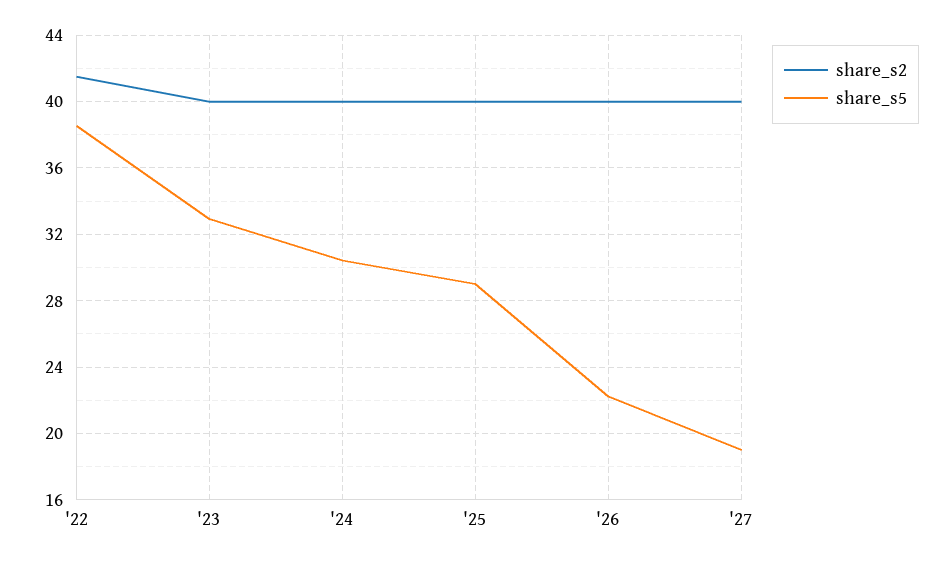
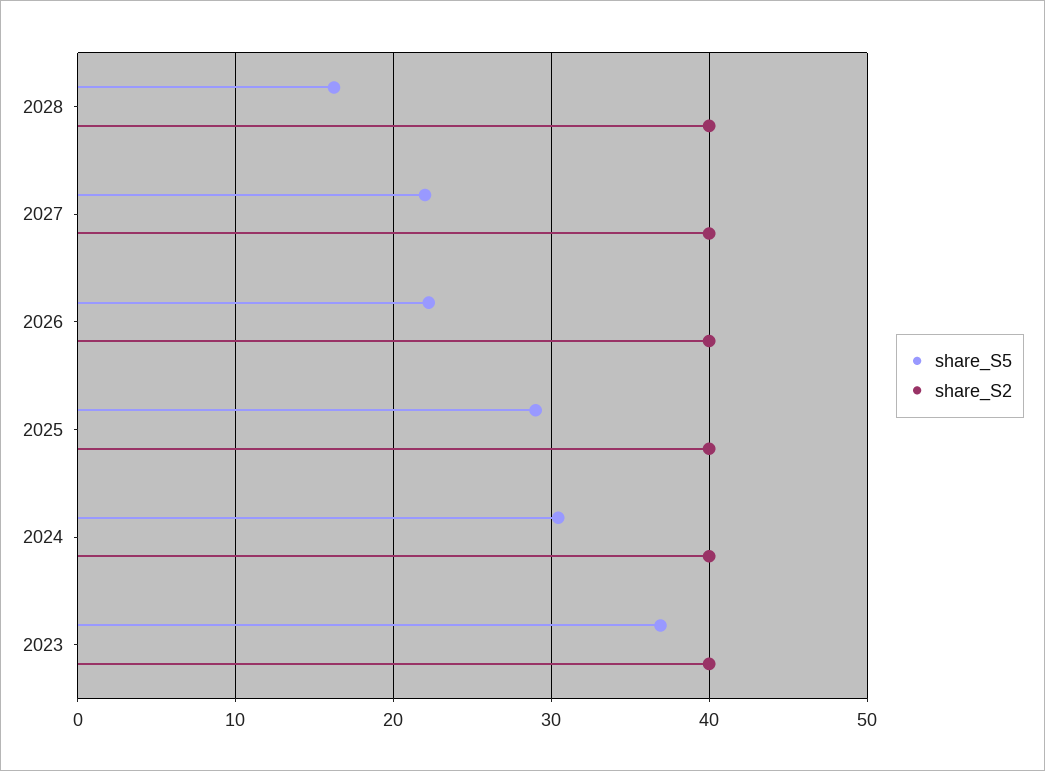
share_s2, '22: 41.5 -> none
share_s5, '22: 38.5 -> none
share_s5, '23: 33 -> 37
share_s5, '27: 19 -> 22
share_s5, 2028: none -> 16
share_s2, 2028: none -> 40

